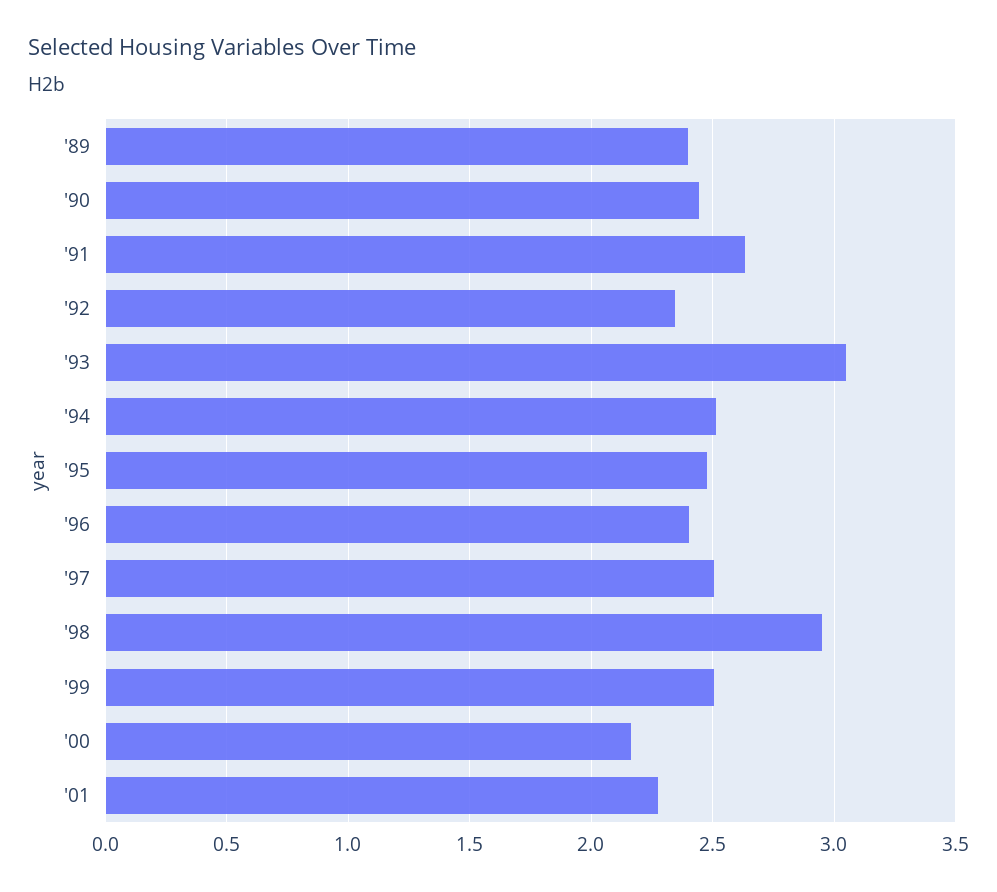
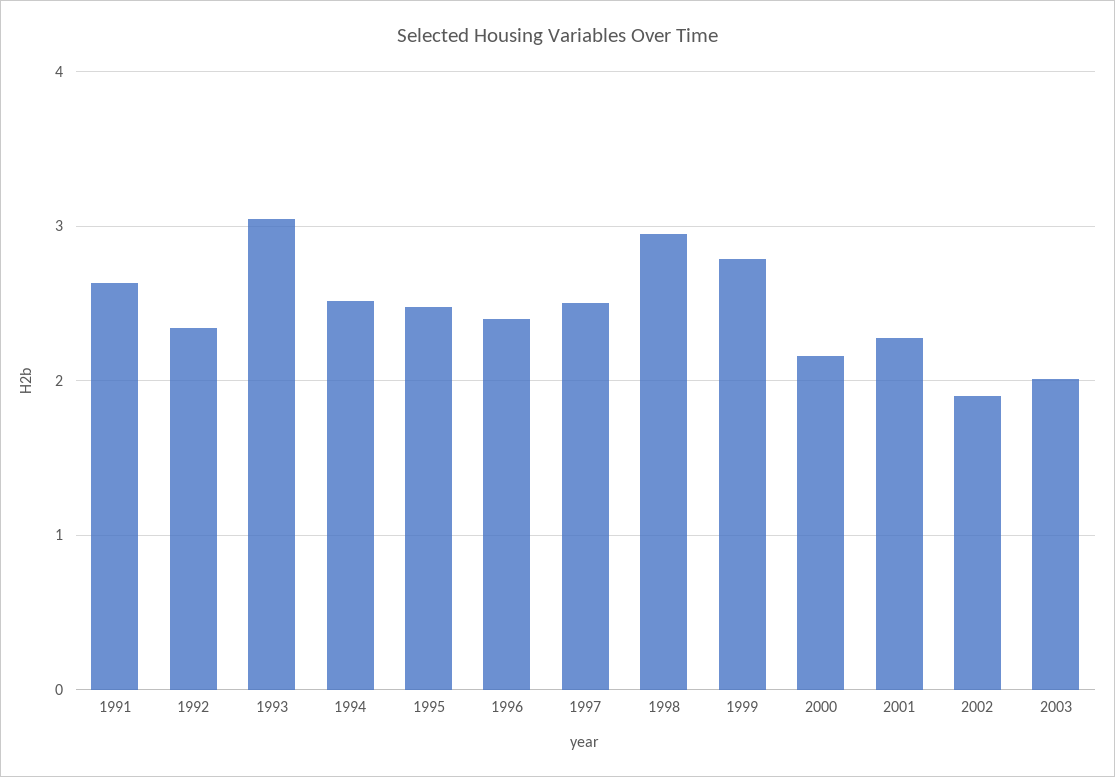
'89: 2.4 -> none
'90: 2.45 -> none
'99: 2.5 -> 2.8
2002: none -> 1.9
2003: none -> 2

